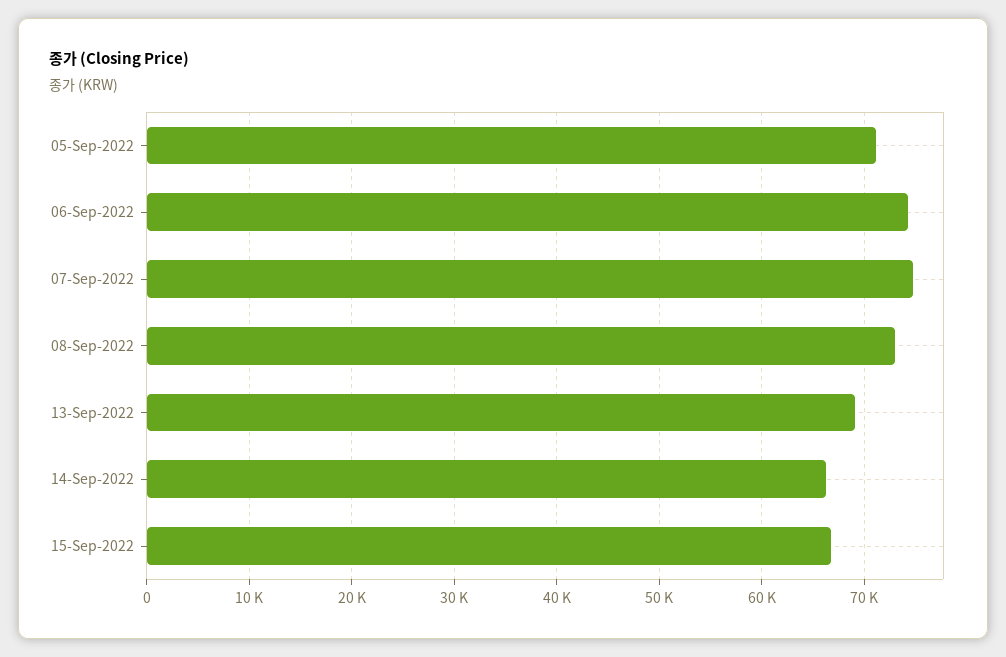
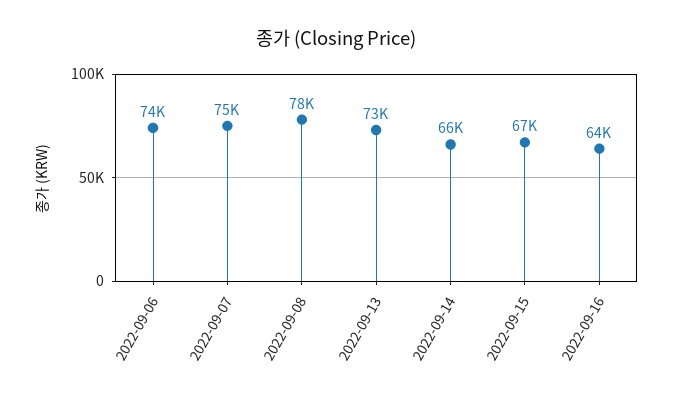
05-Sep-2022: 71000 -> none
08-Sep-2022: 73000 -> 78000
13-Sep-2022: 69000 -> 73000
2022-09-16: none -> 64000

